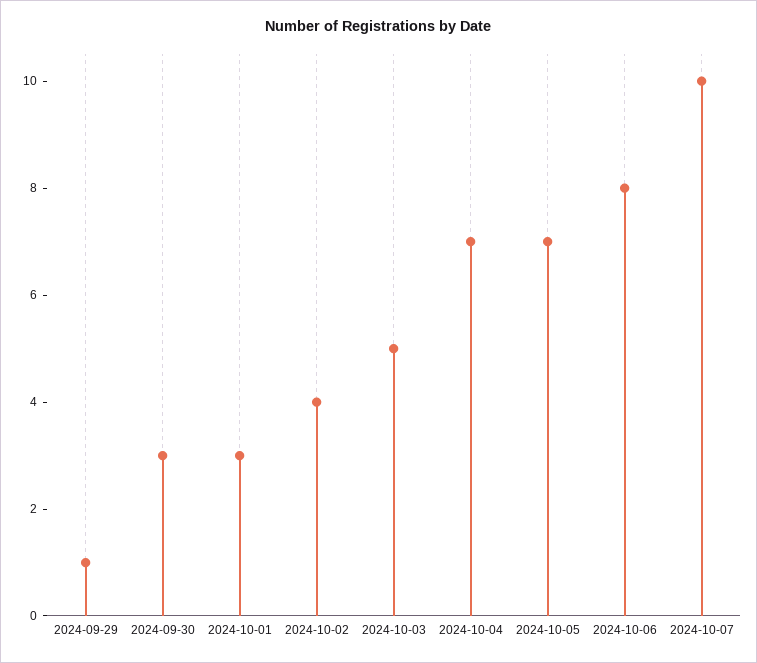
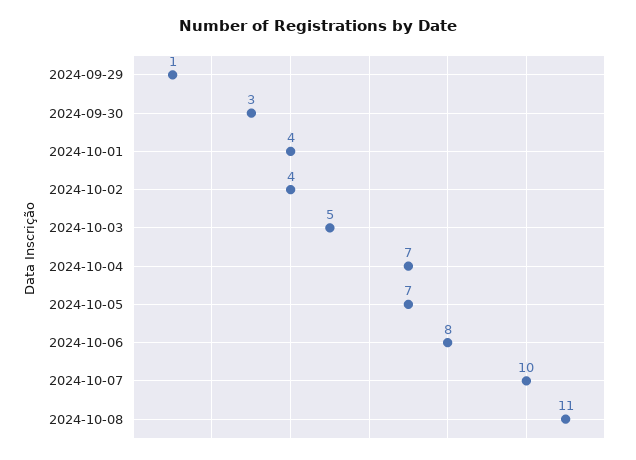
2024-10-01: 3 -> 4
2024-10-08: none -> 11

